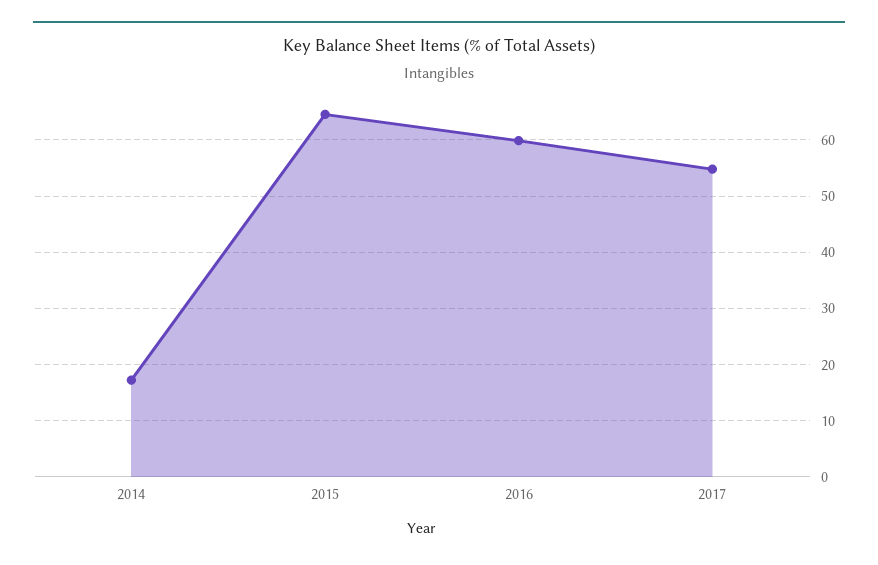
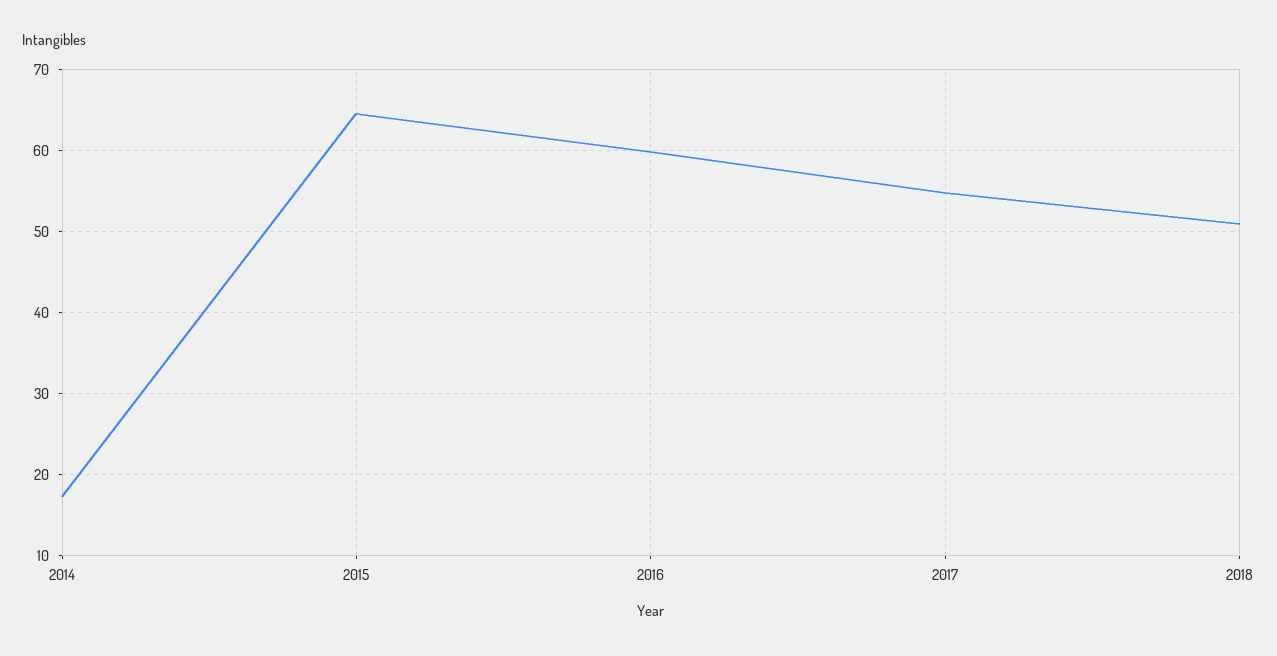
2018: none -> 51

